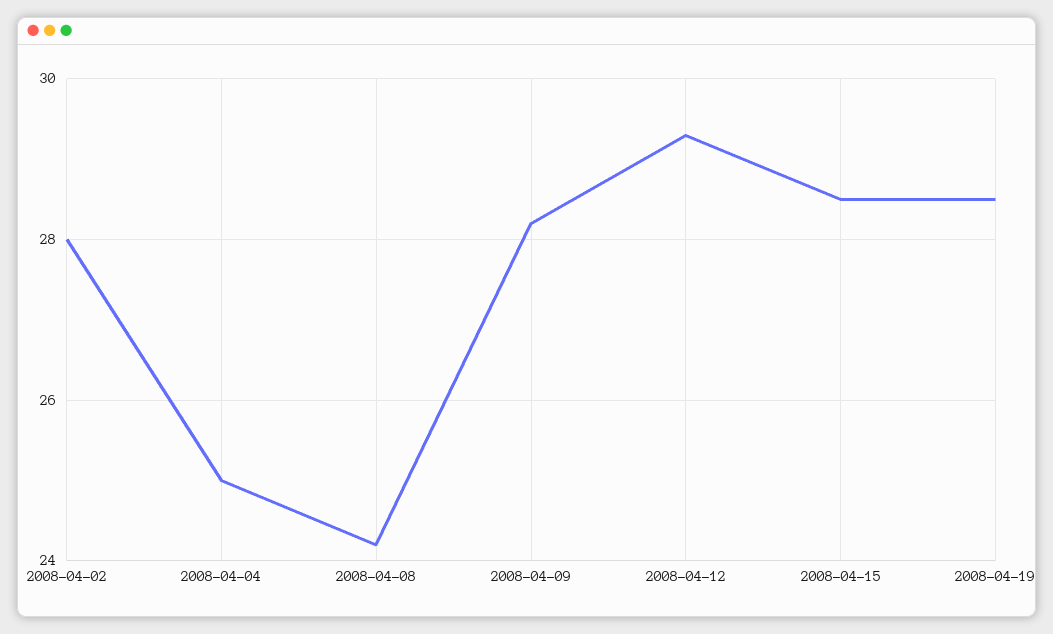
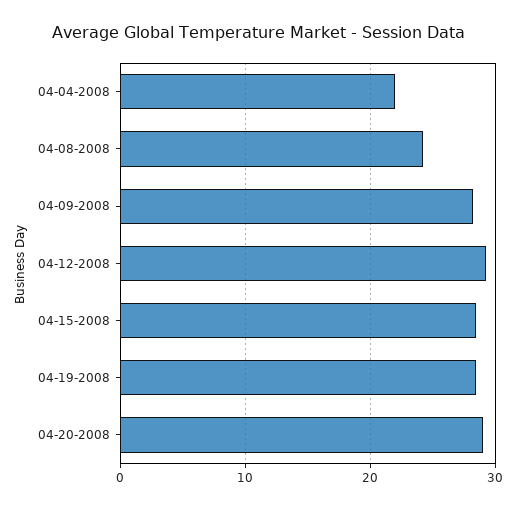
2008-04-02: 28 -> none
2008-04-04: 25 -> 22
04-20-2008: none -> 29

